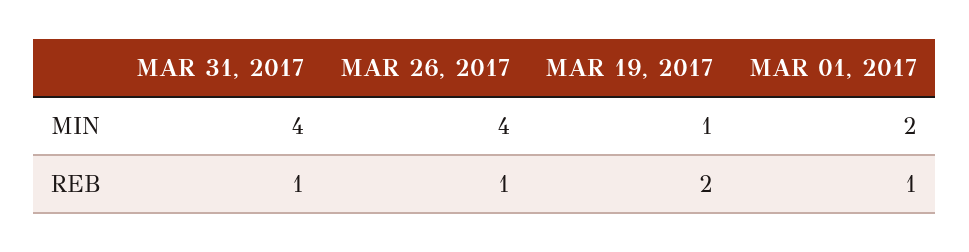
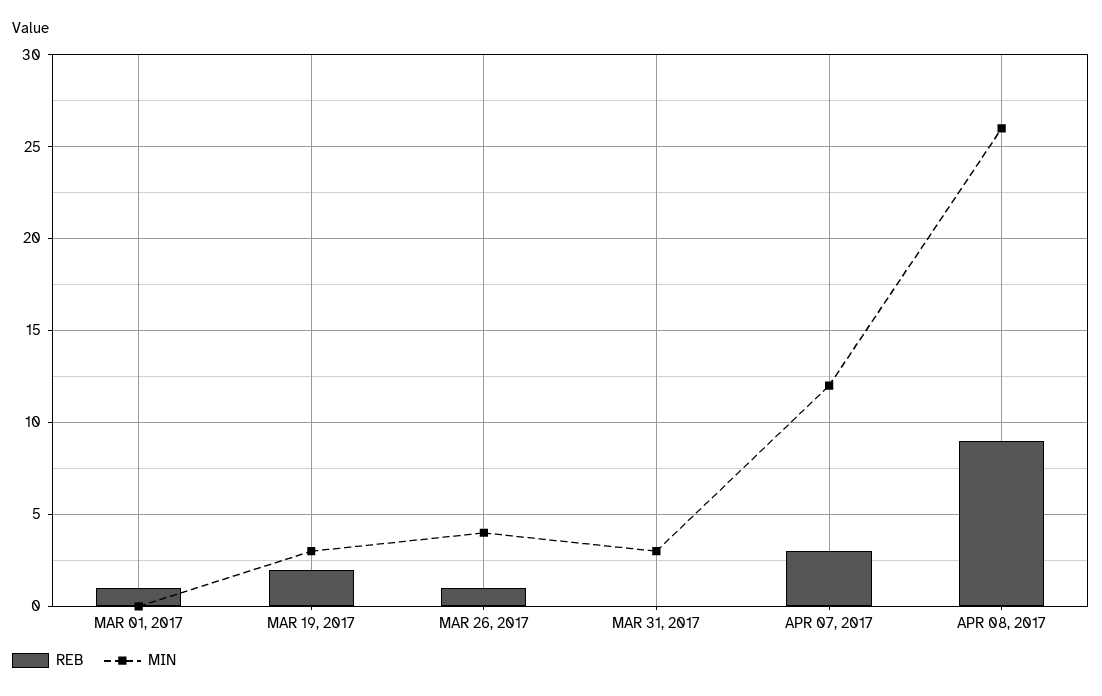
MIN, MAR 31, 2017: 4 -> 3
MIN, MAR 19, 2017: 1 -> 3
MIN, MAR 01, 2017: 2 -> 0
REB, MAR 31, 2017: 1 -> 0
REB, APR 07, 2017: none -> 3
MIN, APR 07, 2017: none -> 12
REB, APR 08, 2017: none -> 9
MIN, APR 08, 2017: none -> 26

